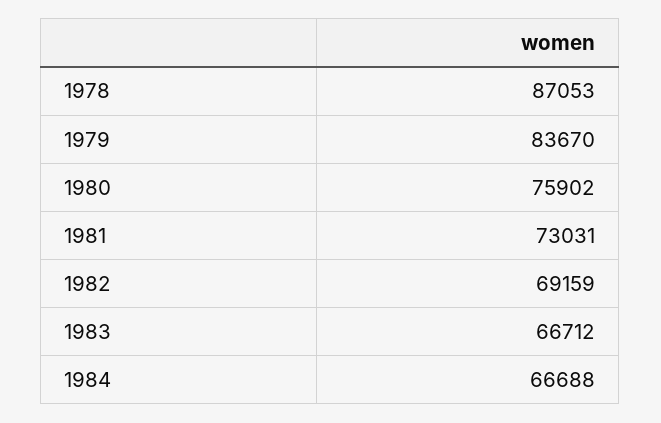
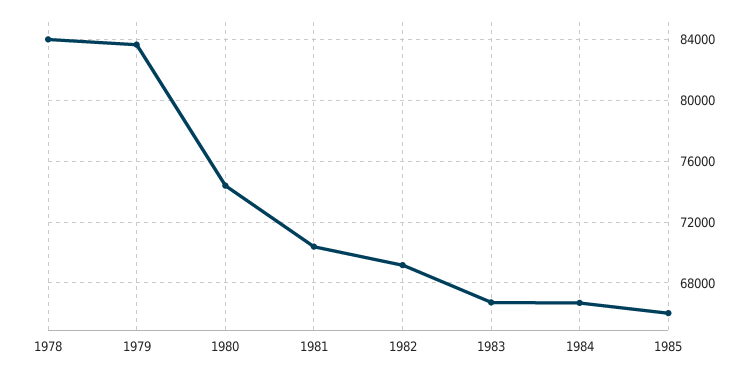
1978: 87053 -> 84000
1980: 75902 -> 74500
1981: 73031 -> 70500
1985: none -> 66000

